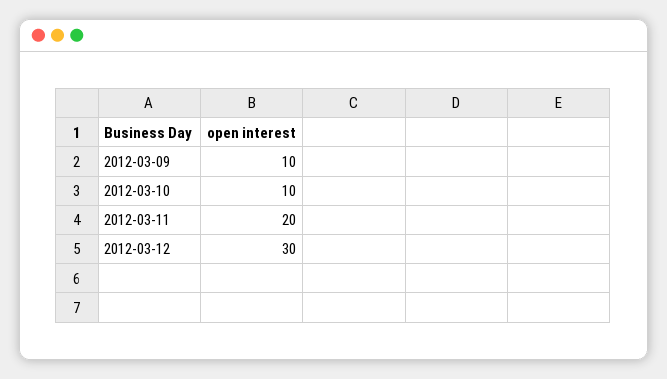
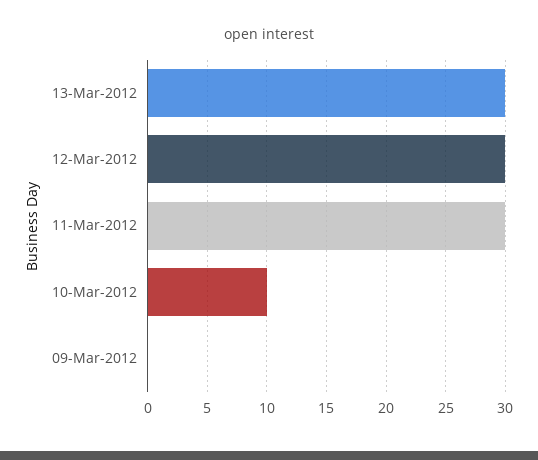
2012-03-09: 10 -> 0
2012-03-11: 20 -> 30
13-Mar-2012: none -> 30

